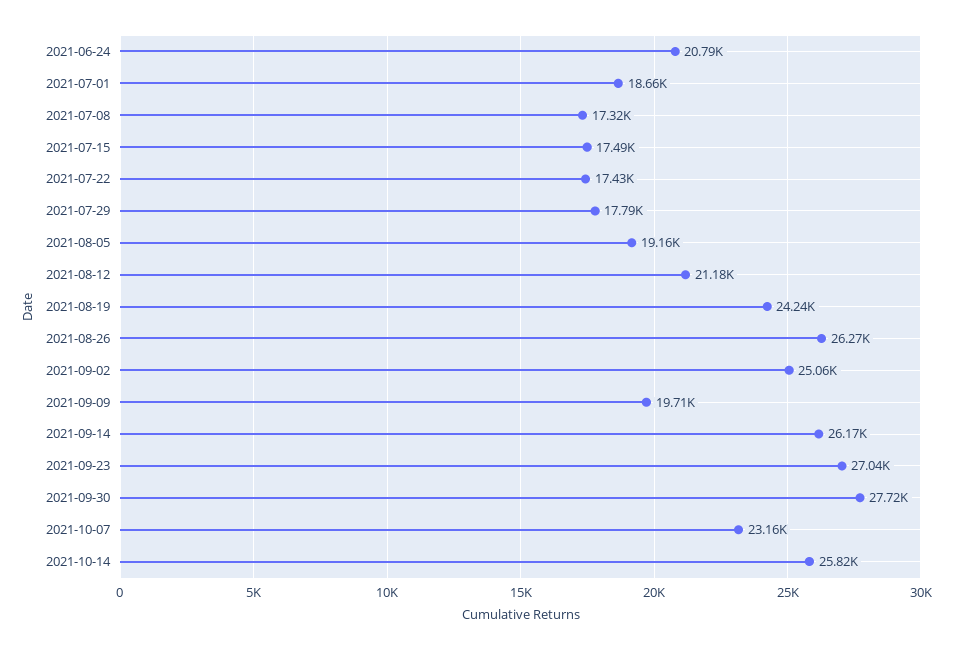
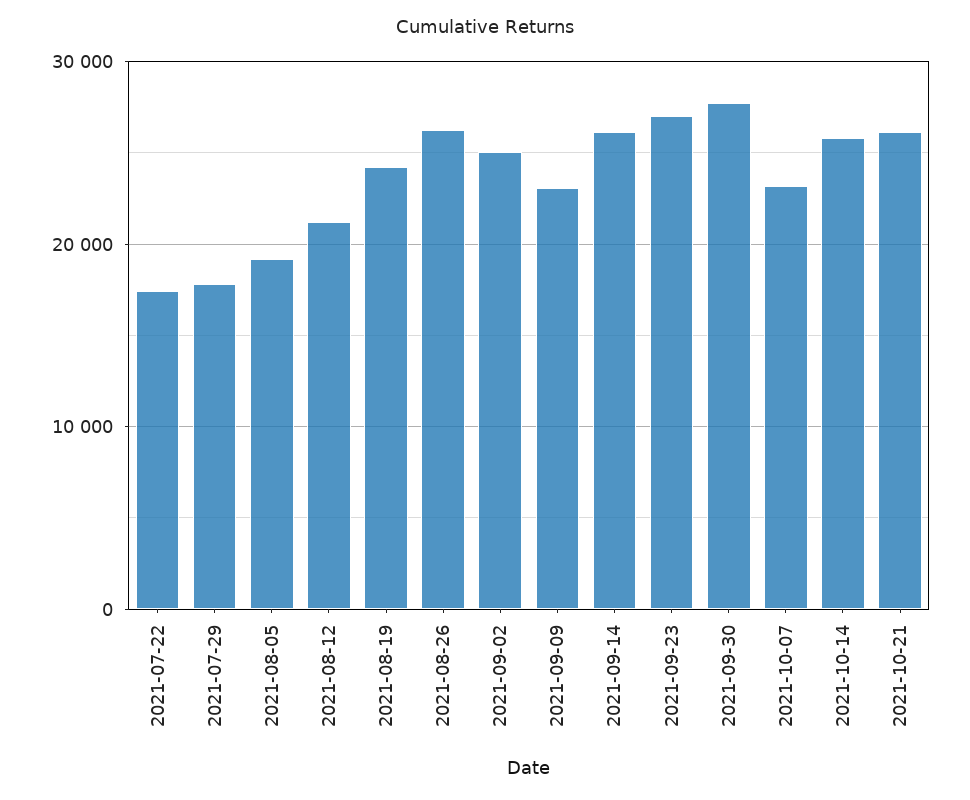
2021-06-24: 20790 -> none
2021-07-01: 18660 -> none
2021-07-08: 17320 -> none
2021-07-15: 17490 -> none
2021-09-09: 19710 -> 23000
2021-10-21: none -> 26000

